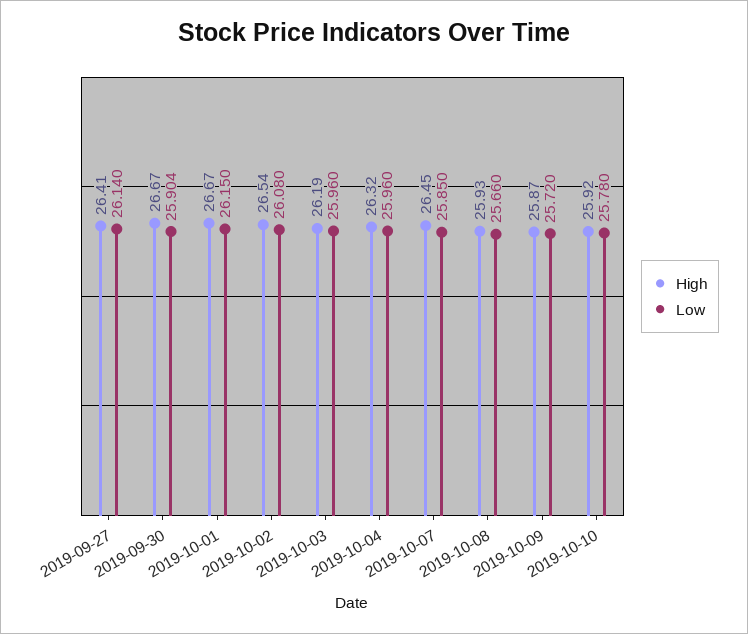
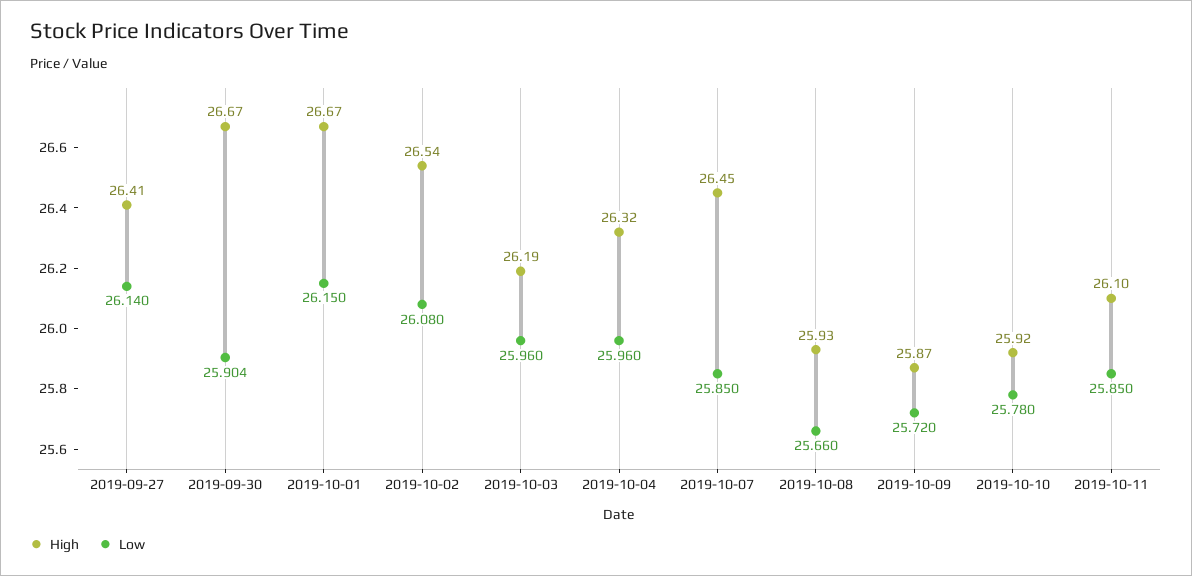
High, 2019-10-11: none -> 26.1
Low, 2019-10-11: none -> 25.85

